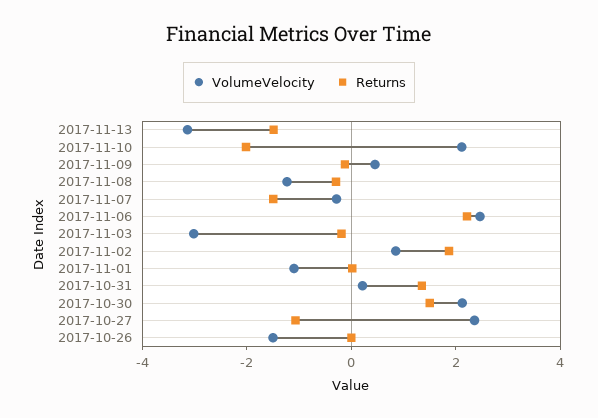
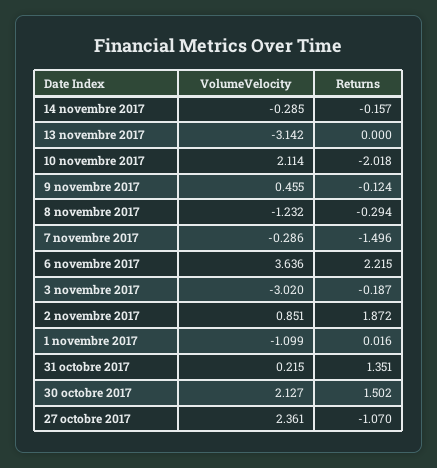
Returns, 2017-11-13: -1.5 -> 0
VolumeVelocity, 2017-11-06: 2.5 -> 3.636
VolumeVelocity, 2017-10-26: -1.5 -> none
Returns, 2017-10-26: 0 -> none
VolumeVelocity, 14 novembre 2017: none -> -0.285
Returns, 14 novembre 2017: none -> -0.157

